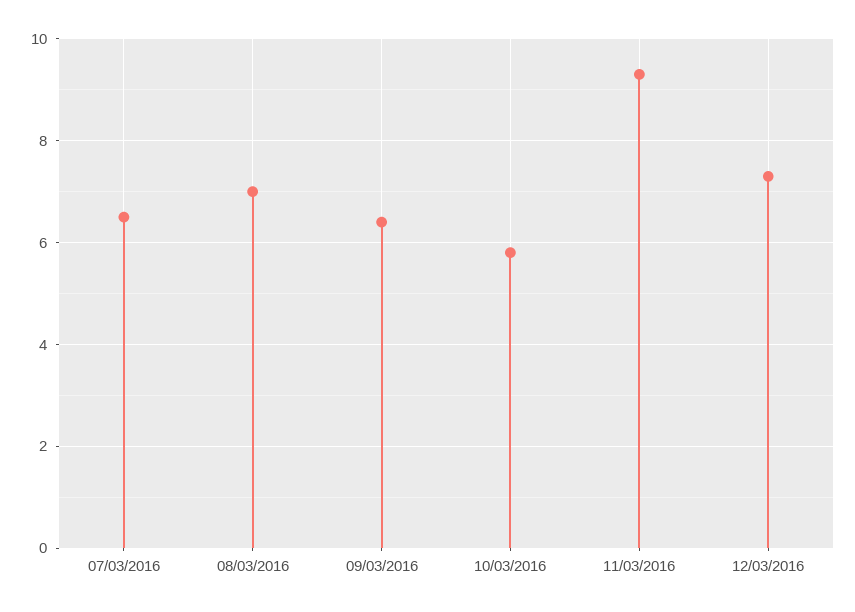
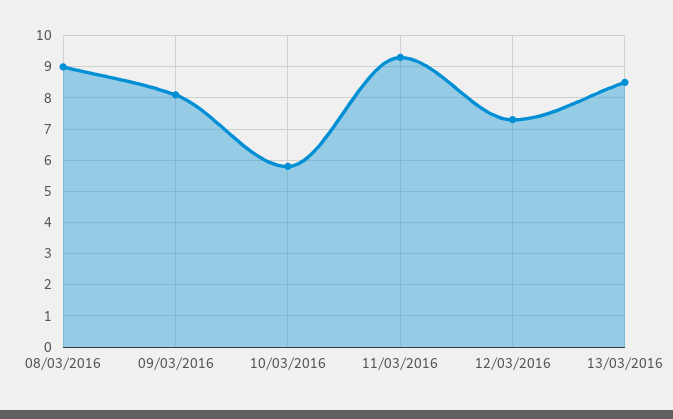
07/03/2016: 6.5 -> none
08/03/2016: 7 -> 9
09/03/2016: 6.5 -> 8
13/03/2016: none -> 8.5

